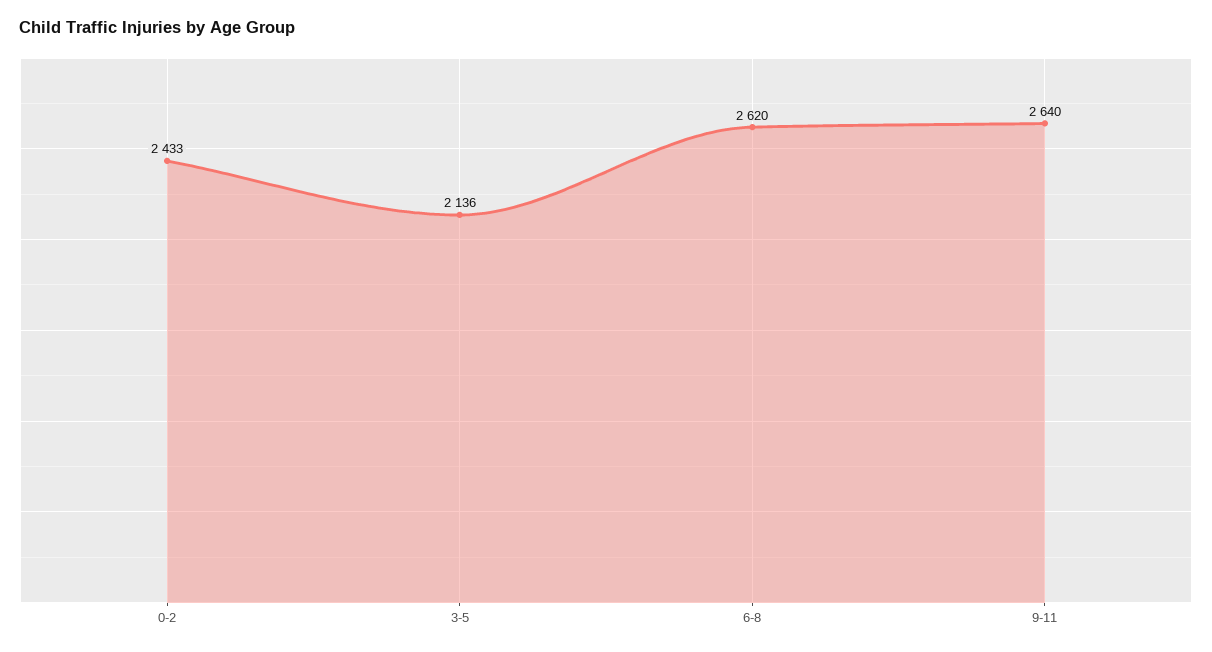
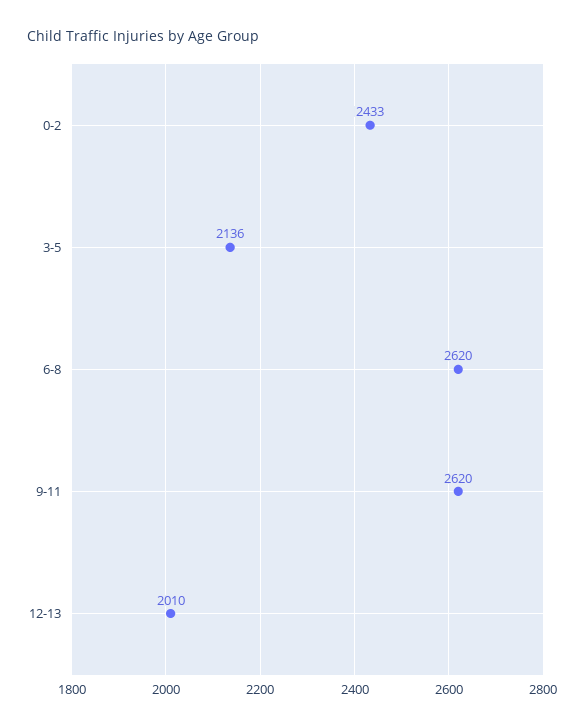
9-11: 2640 -> 2620
12-13: none -> 2010

